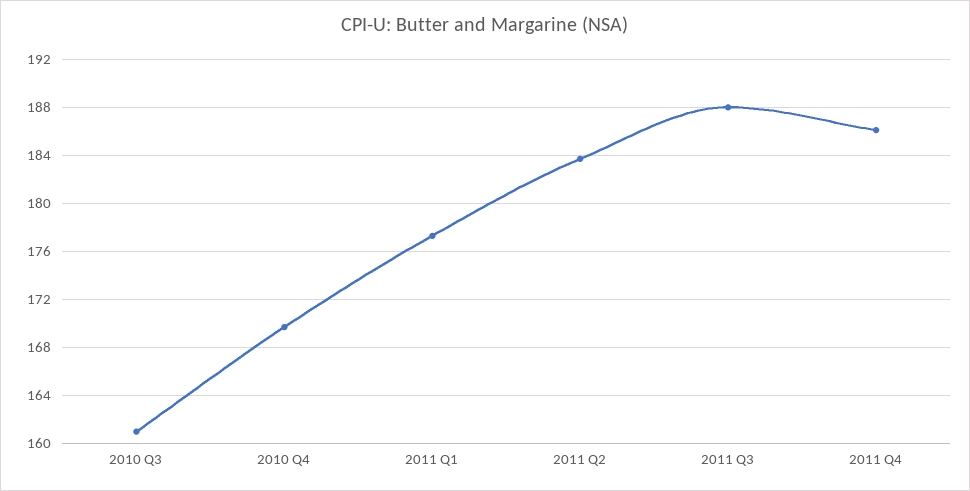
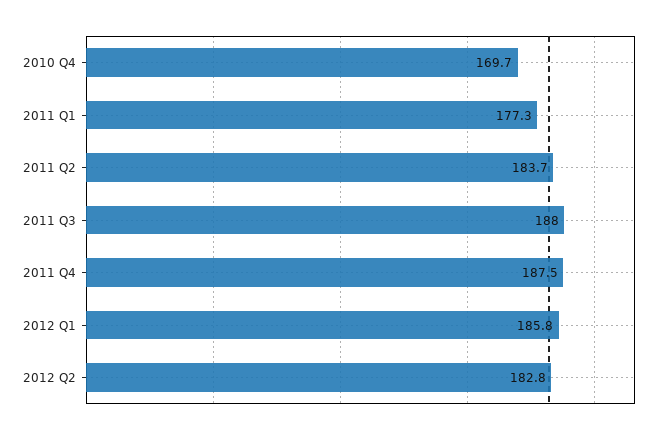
2010 Q3: 161 -> none
2011 Q4: 186 -> 187.5
2012 Q1: none -> 185.8
2012 Q2: none -> 182.8

